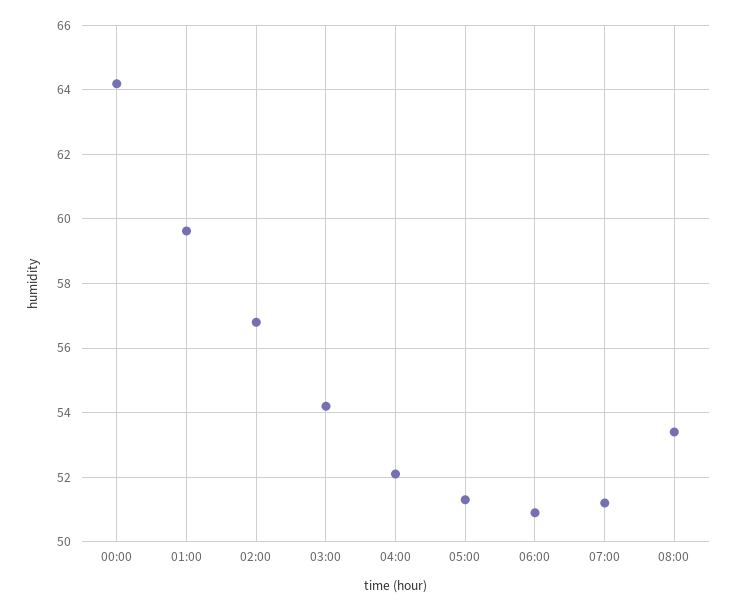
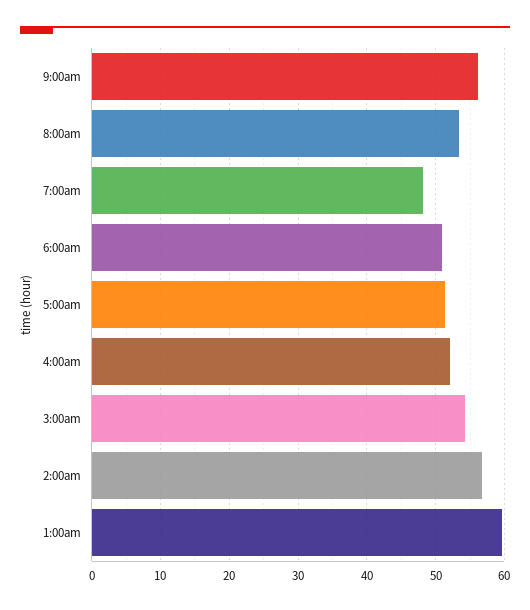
00:00: 64.2 -> none
07:00: 51.2 -> 48
9:00am: none -> 56

